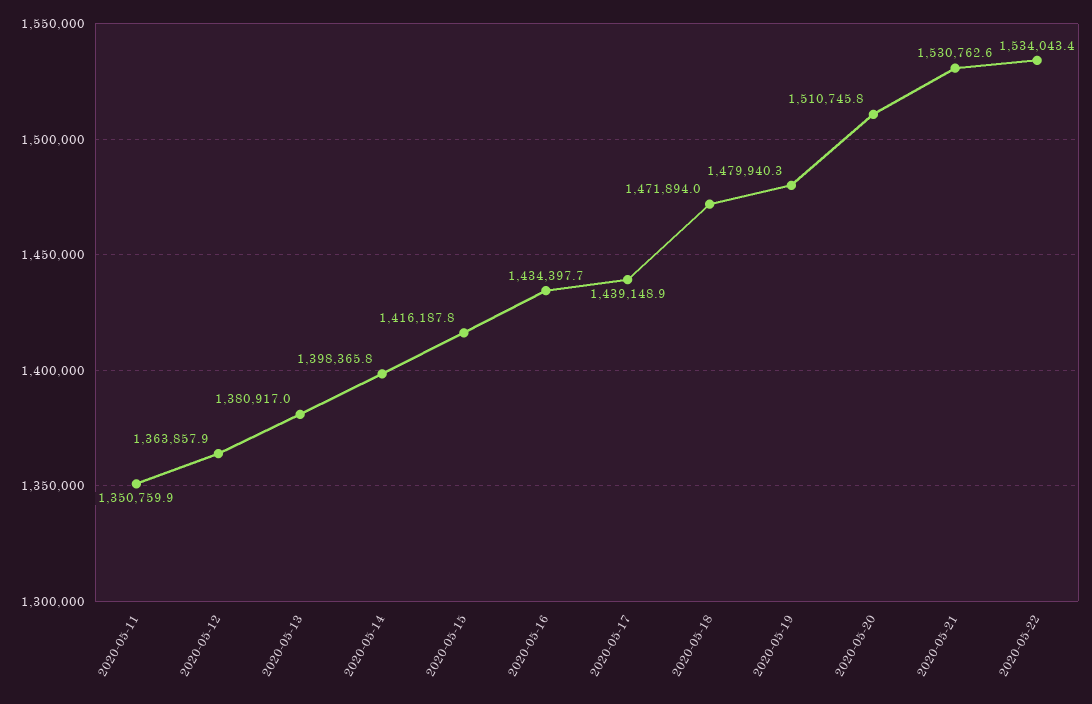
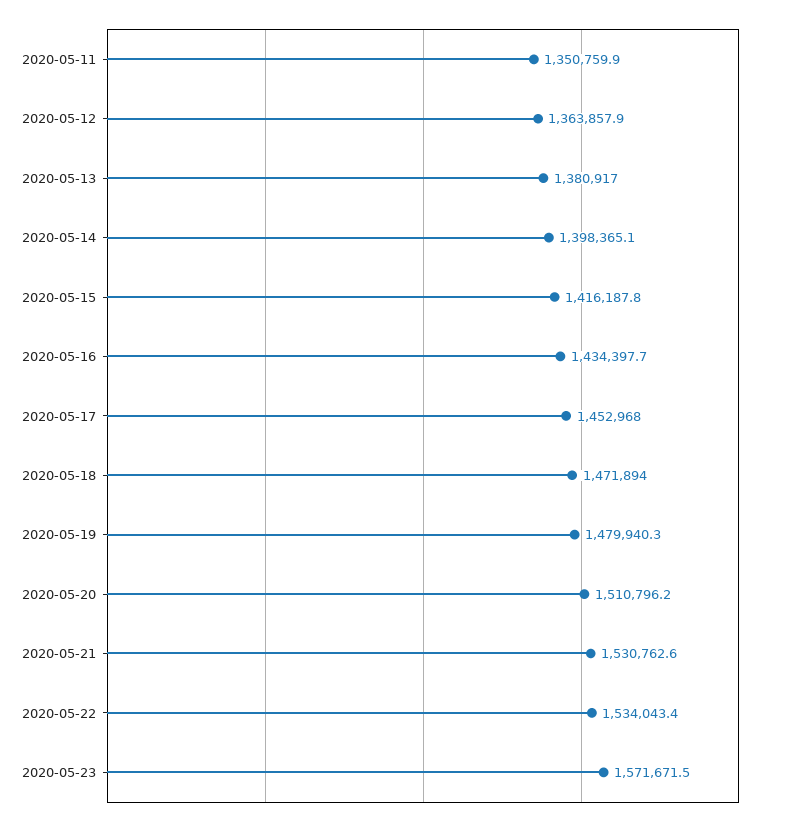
2020-05-14: 1398365.8 -> 1398365.1
2020-05-17: 1439148.9 -> 1452968
2020-05-20: 1510745.8 -> 1510796.2
2020-05-23: none -> 1571671.5

